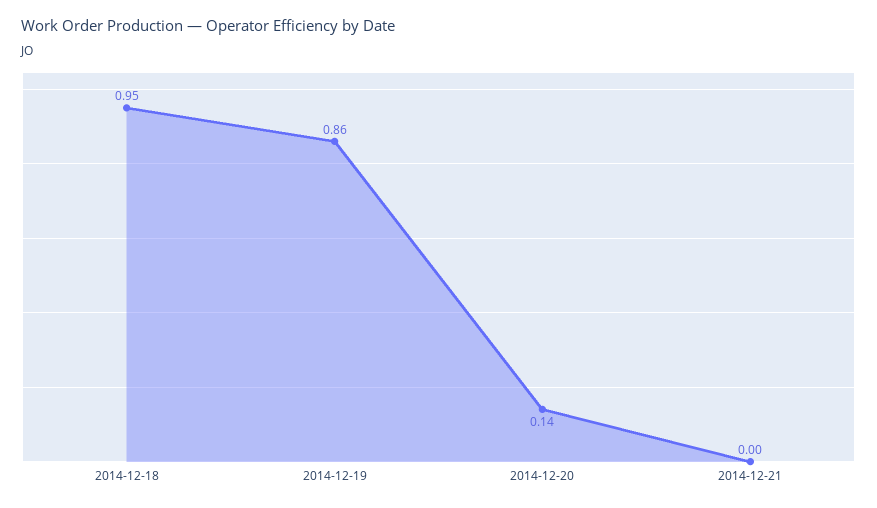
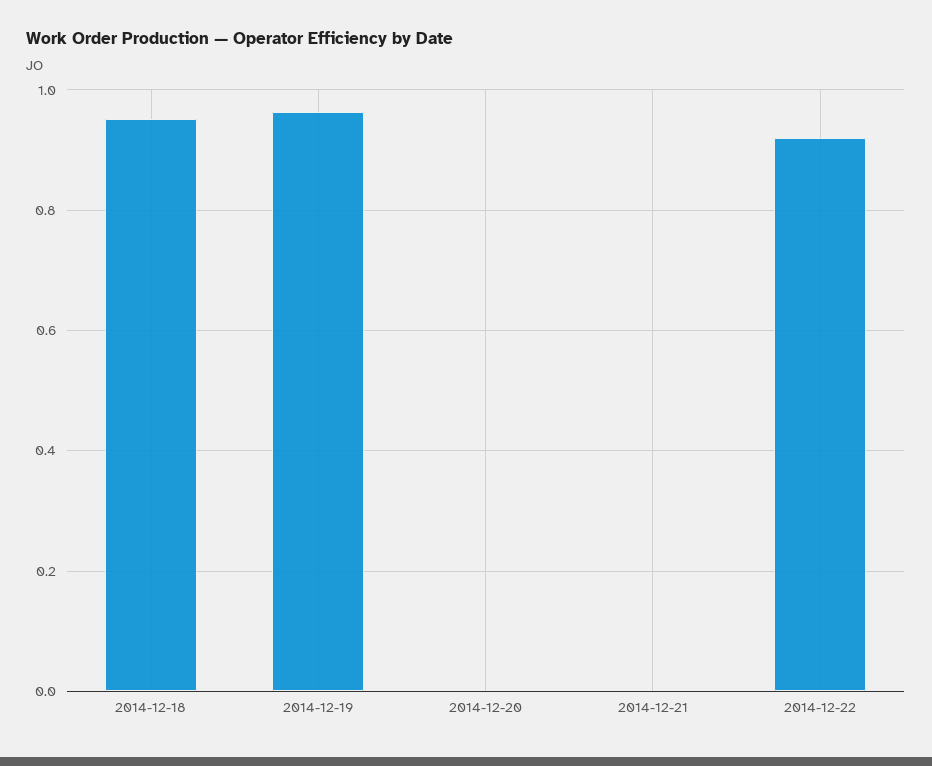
2014-12-19: 0.86 -> 0.96
2014-12-20: 0.14 -> 0
2014-12-22: none -> 0.92

